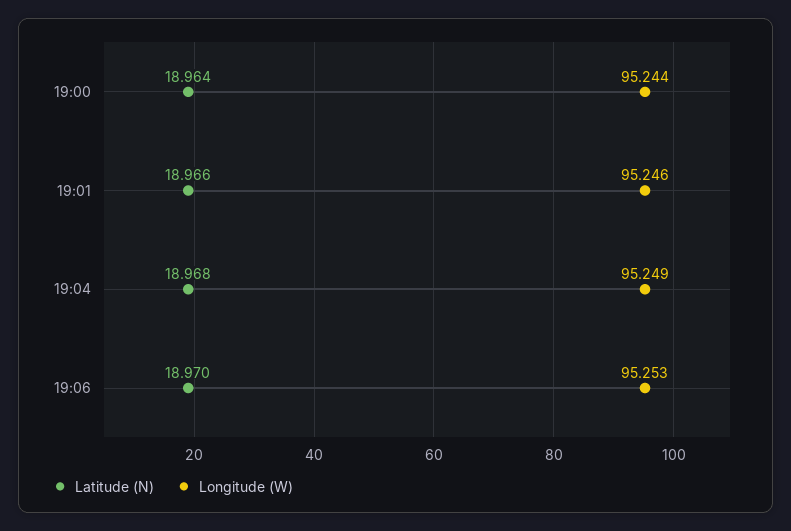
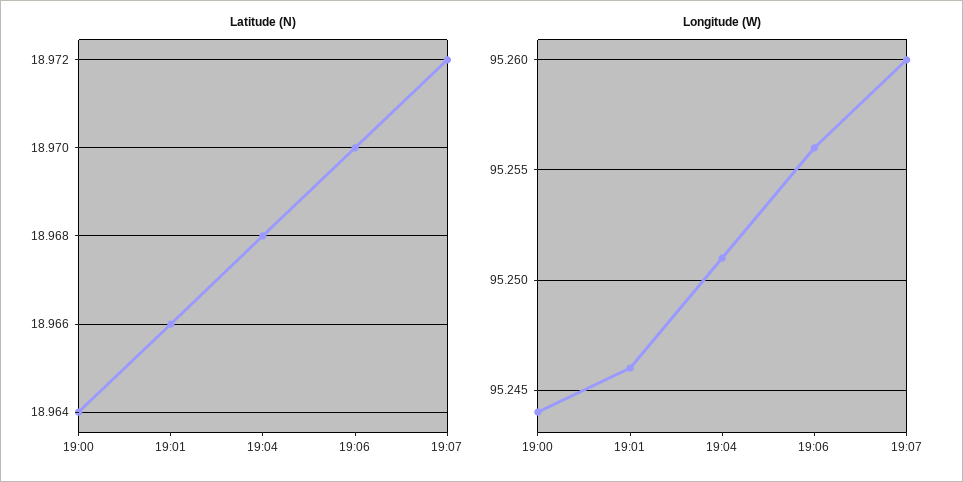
Longitude (W), 19:04: 95.249 -> 95.251
Longitude (W), 19:06: 95.253 -> 95.256
Latitude (N), 19:07: none -> 18.972
Longitude (W), 19:07: none -> 95.26

